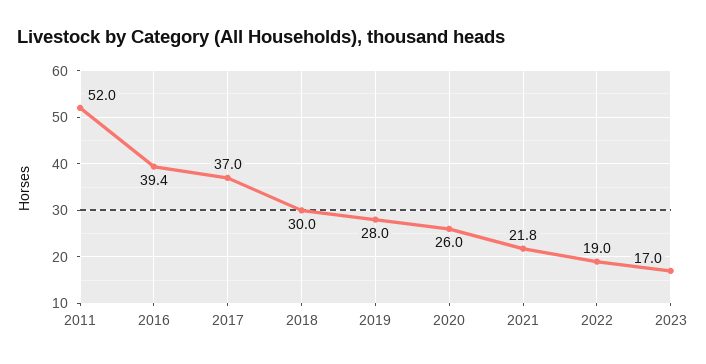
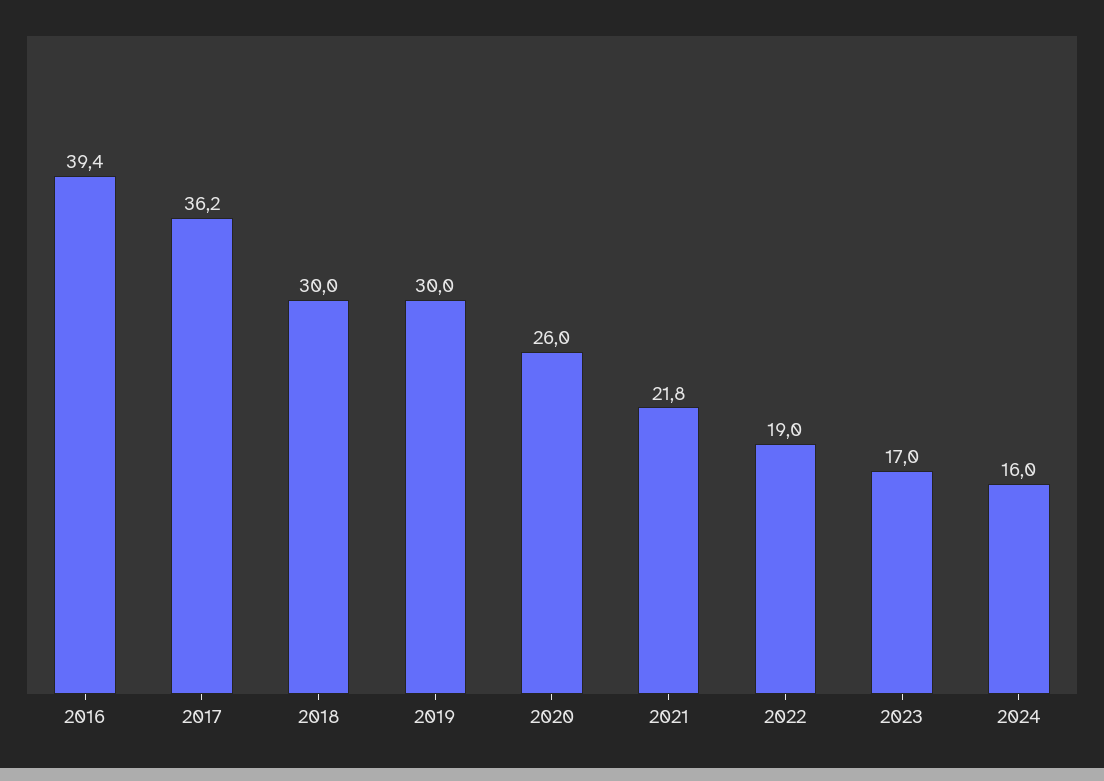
2011: 52 -> none
2017: 37 -> 36.2
2019: 28 -> 30
2024: none -> 16

